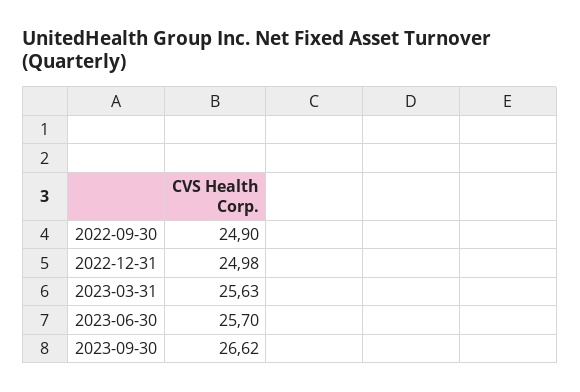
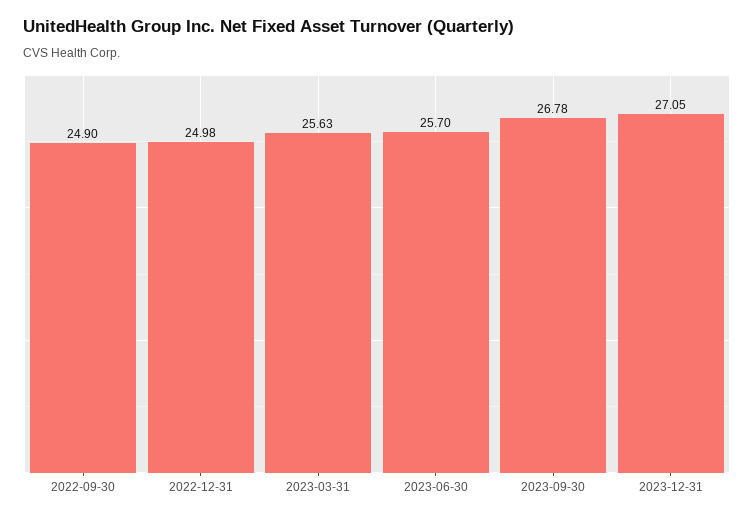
2023-09-30: 26.62 -> 26.78
2023-12-31: none -> 27.05

